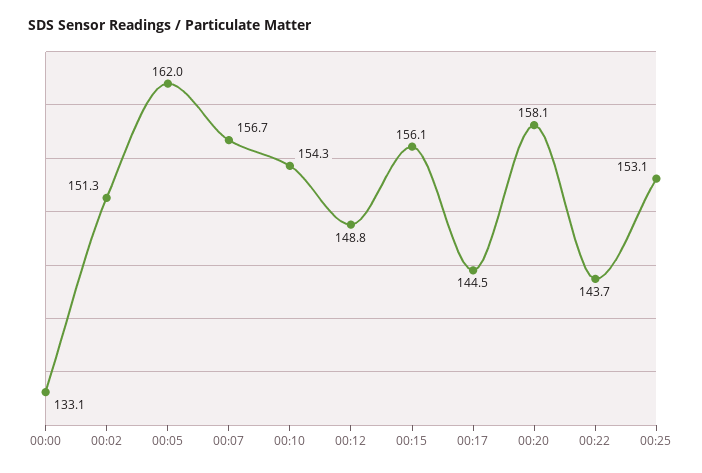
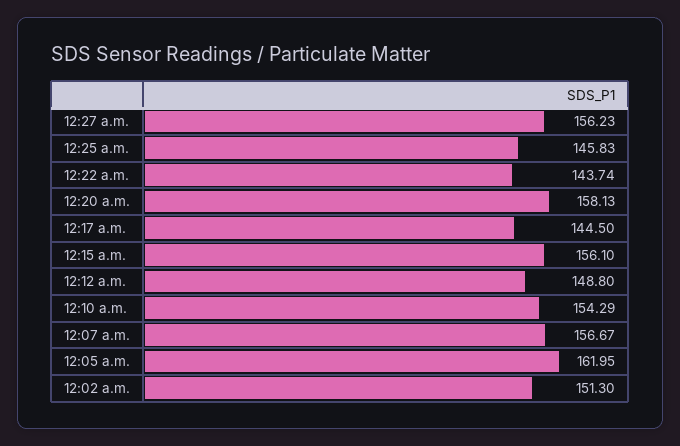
00:00: 133.1 -> none
00:25: 153.1 -> 145.83
12:27 a.m.: none -> 156.23

